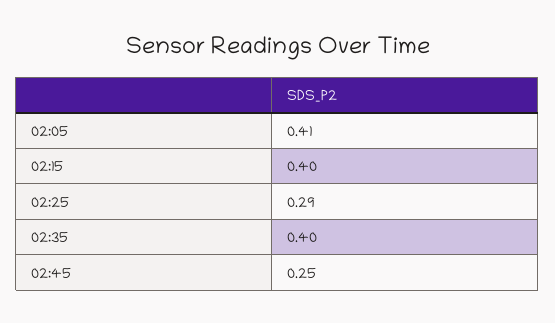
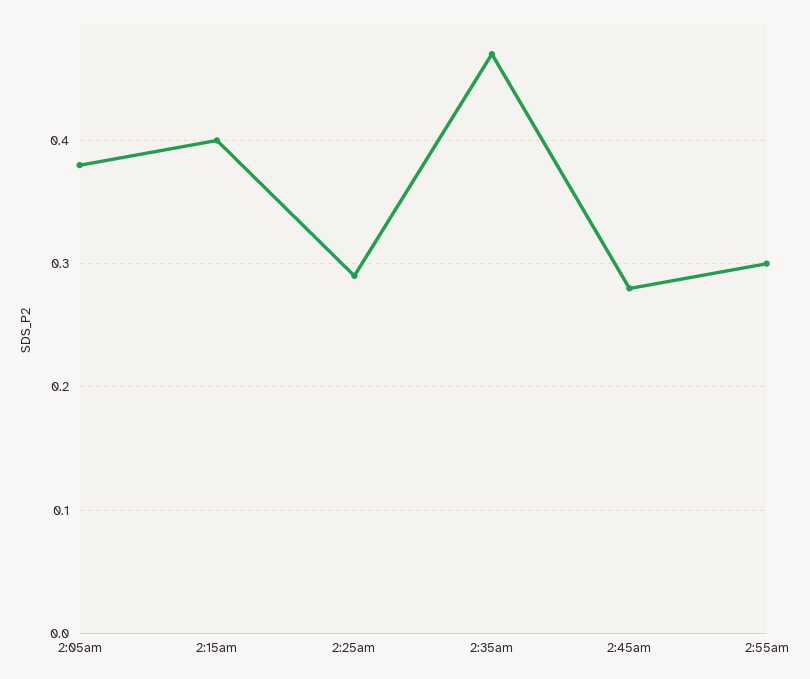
02:05: 0.41 -> 0.38
02:35: 0.4 -> 0.47
02:45: 0.25 -> 0.28
2:55am: none -> 0.3

